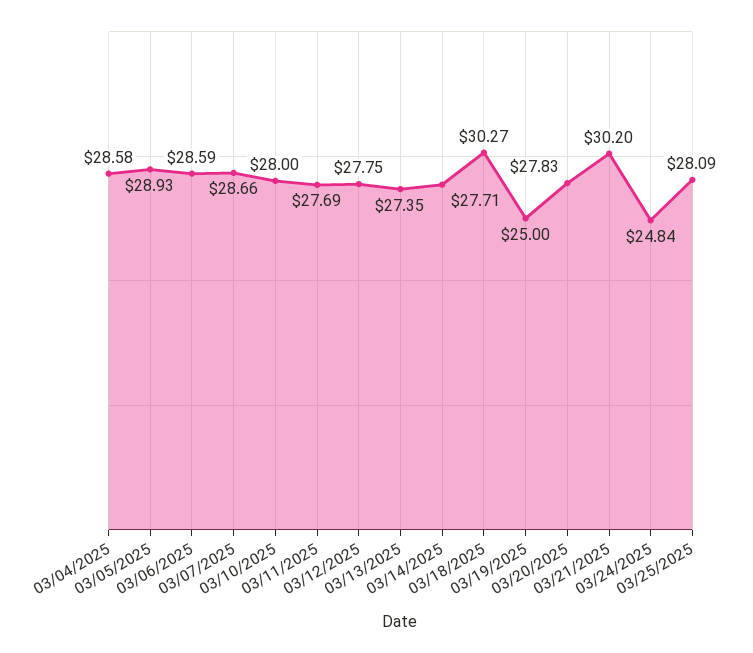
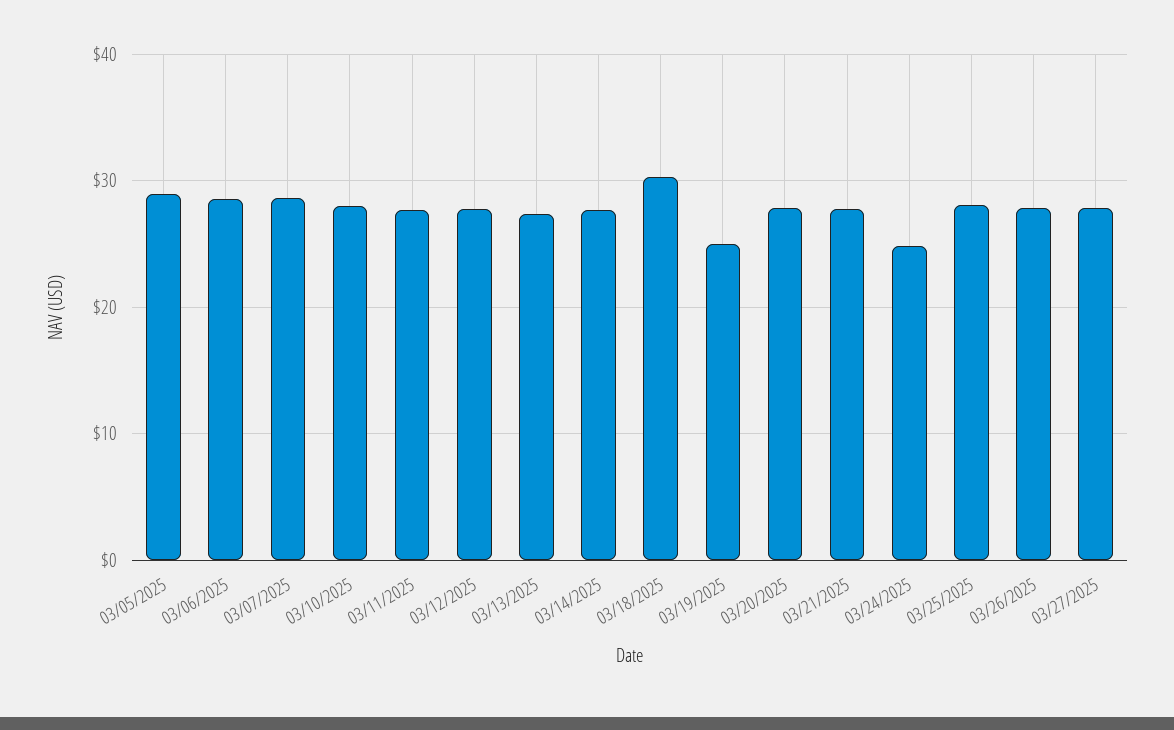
03/04/2025: 28.58 -> none
03/21/2025: 30.2 -> 28
03/26/2025: none -> 28
03/27/2025: none -> 28

